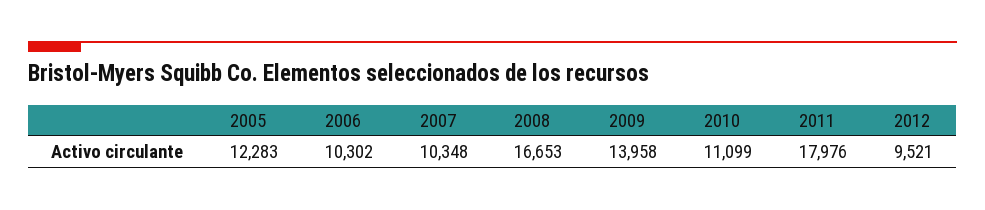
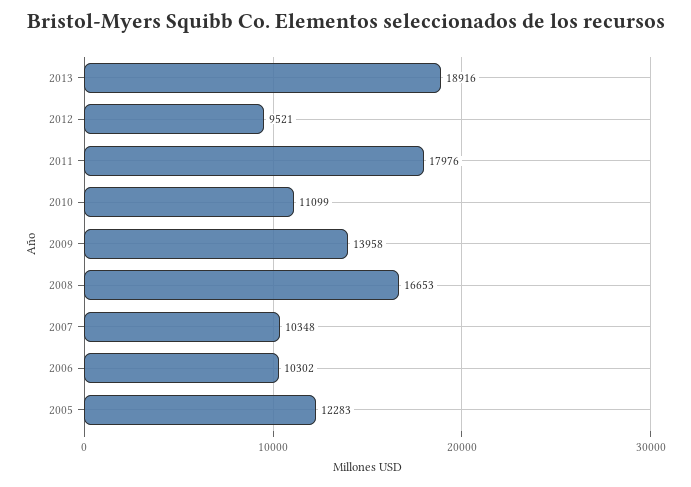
2013: none -> 18916

